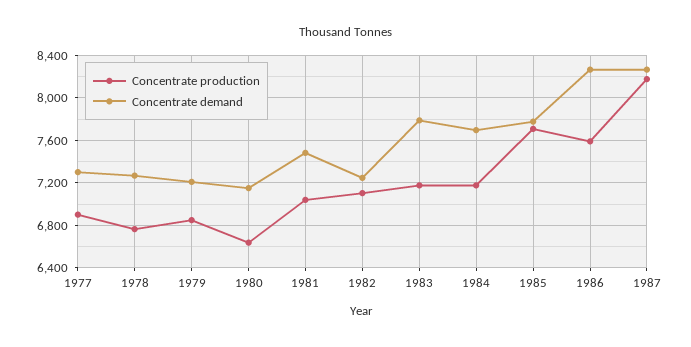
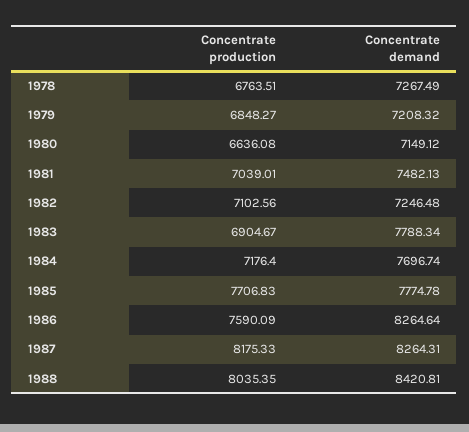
Concentrate production, 1977: 6900 -> none
Concentrate demand, 1977: 7300 -> none
Concentrate production, 1983: 7200 -> 6904.67
Concentrate production, 1988: none -> 8035.35
Concentrate demand, 1988: none -> 8420.81

